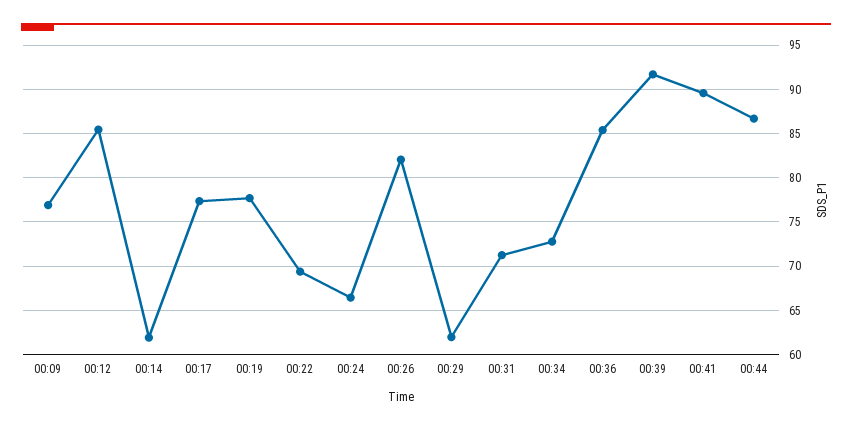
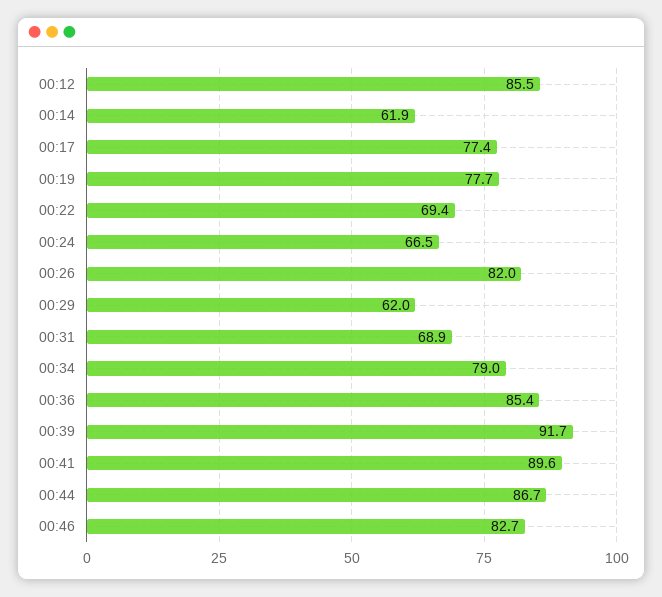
00:09: 77 -> none
00:31: 71 -> 68.9
00:34: 73 -> 79
00:46: none -> 82.7

